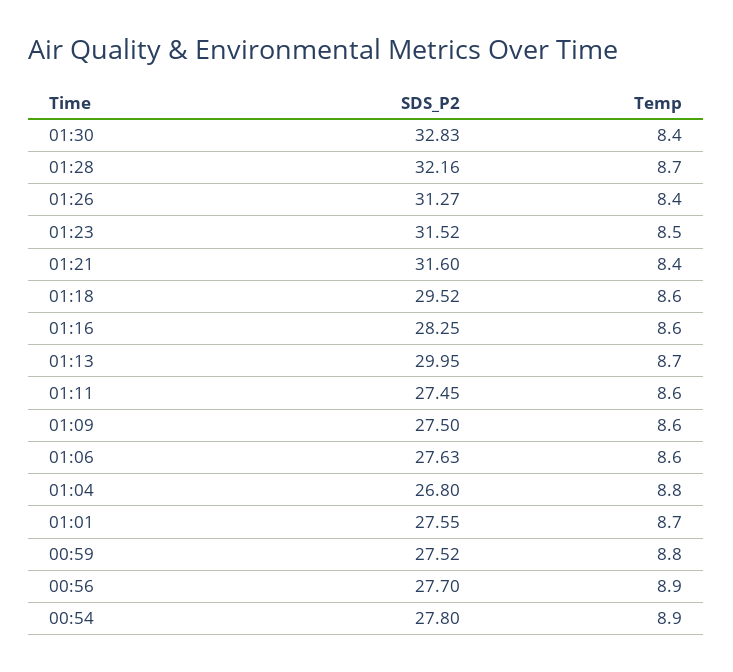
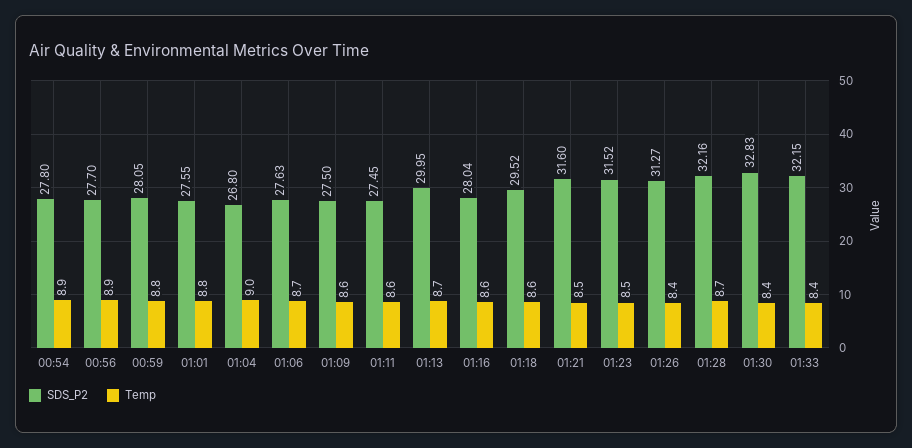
Temp, 01:21: 8.4 -> 8.5
SDS_P2, 01:16: 28.25 -> 28.04
Temp, 01:06: 8.6 -> 8.7
Temp, 01:04: 8.8 -> 9
Temp, 01:01: 8.7 -> 8.8
SDS_P2, 00:59: 27.52 -> 28.05
SDS_P2, 01:33: none -> 32.15
Temp, 01:33: none -> 8.4

